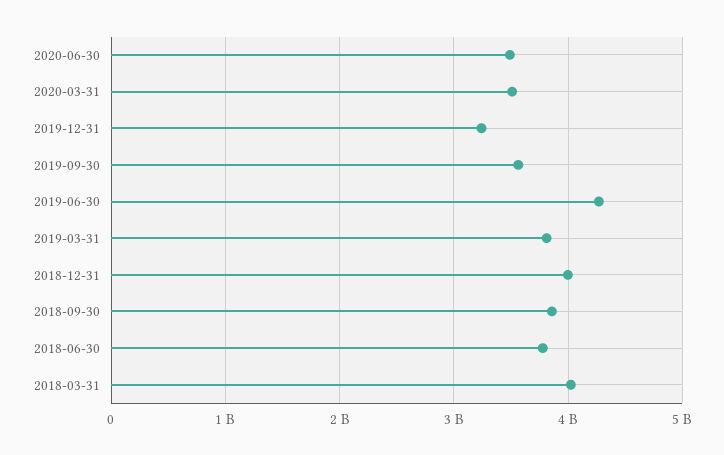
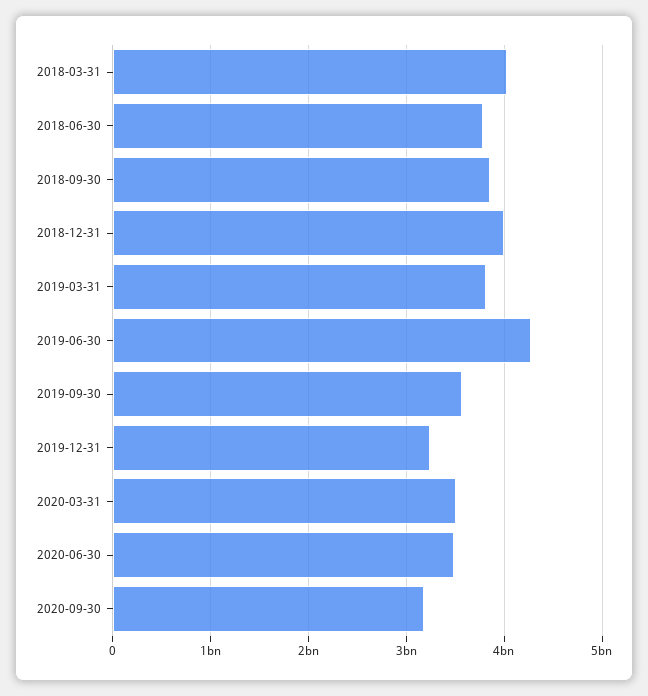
2020-09-30: none -> 3200000000

